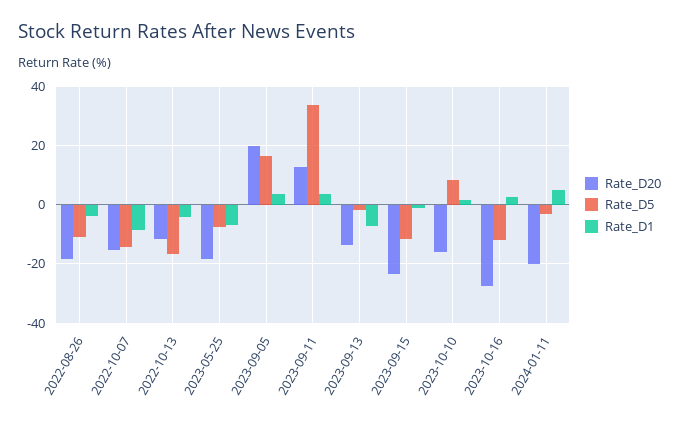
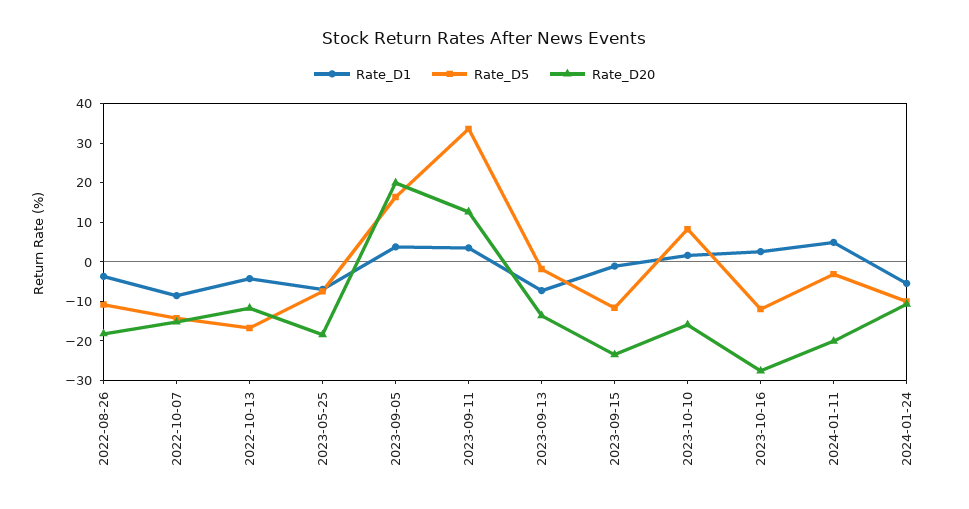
Rate_D1, 2024-01-24: none -> -5
Rate_D5, 2024-01-24: none -> -10
Rate_D20, 2024-01-24: none -> -10

